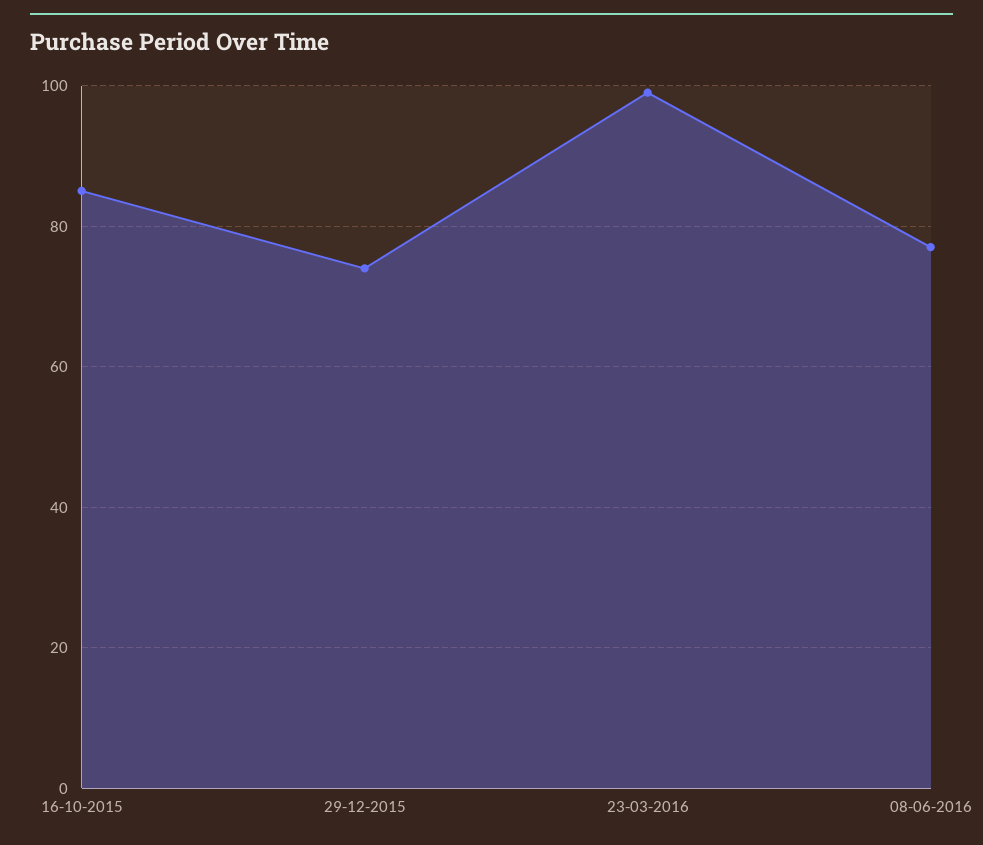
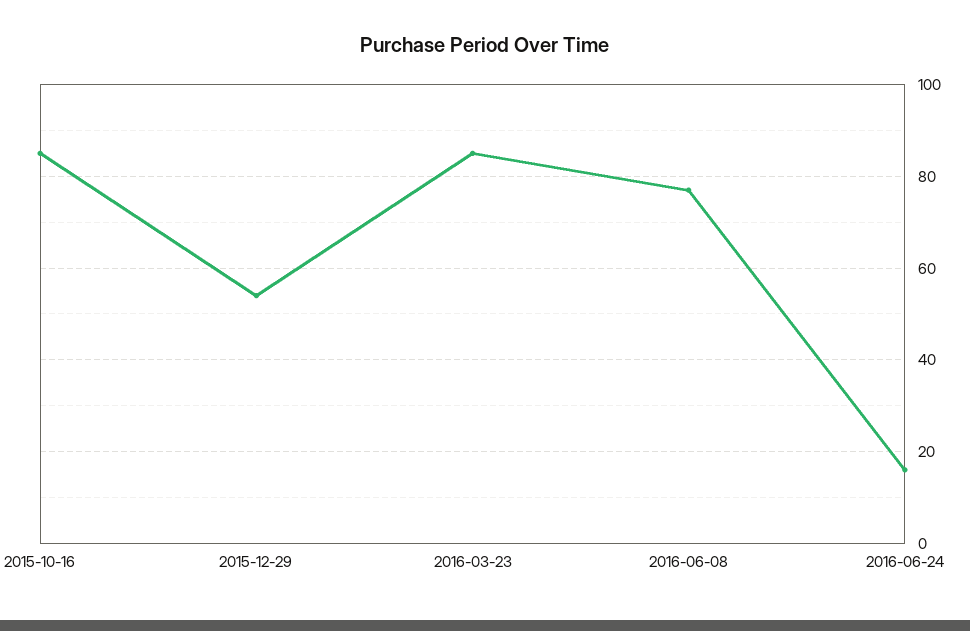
29-12-2015: 75 -> 55
23-03-2016: 100 -> 85
2016-06-24: none -> 15

